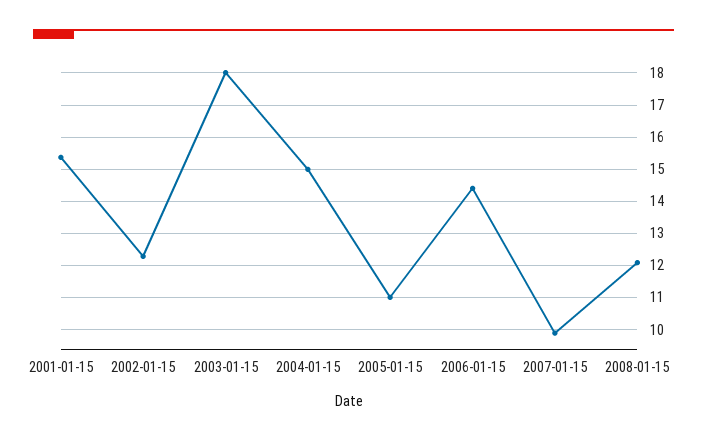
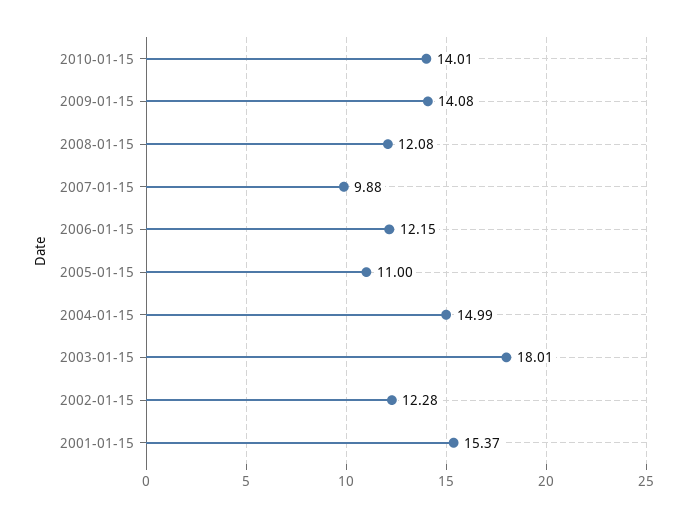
2006-01-15: 14.4 -> 12.15
2010-01-15: none -> 14.01
2009-01-15: none -> 14.08

